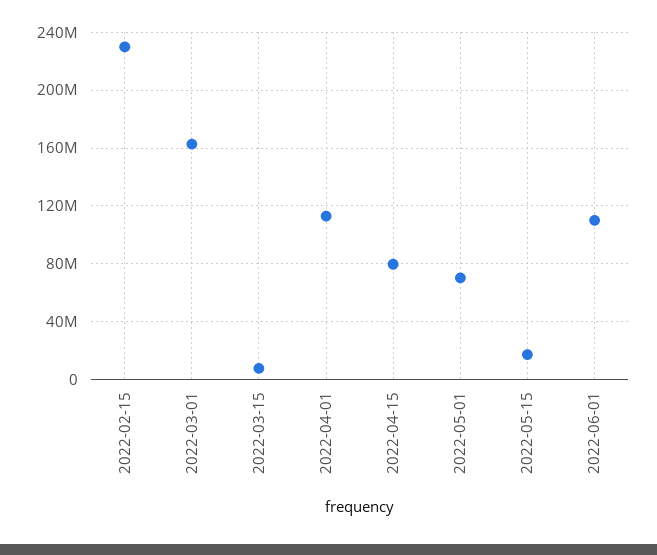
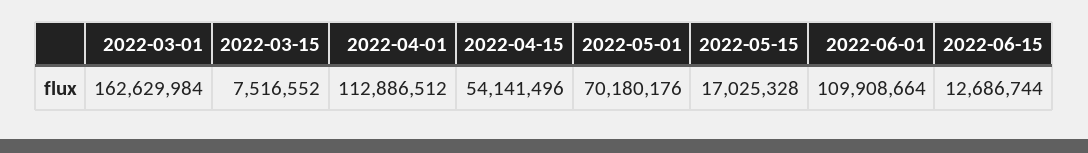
2022-02-15: 230000000 -> none
2022-04-15: 80000000 -> 54141496
2022-06-15: none -> 12686744

